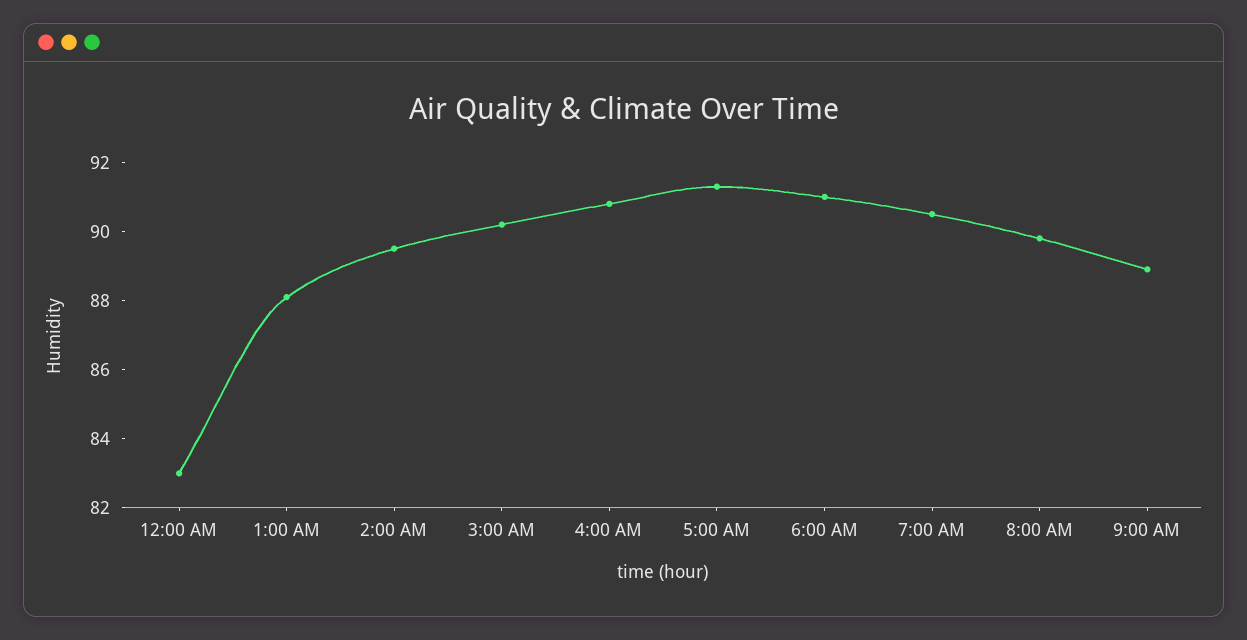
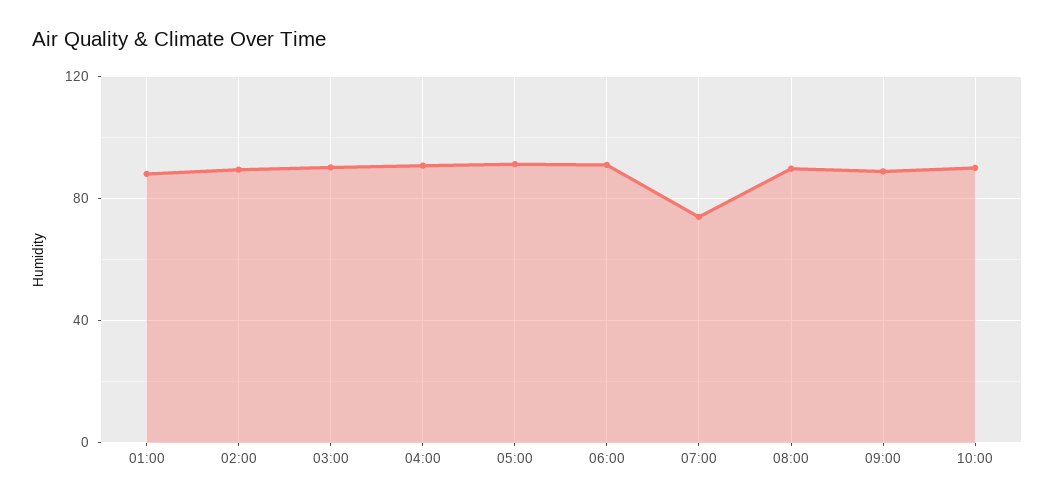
12:00 AM: 83 -> none
7:00 AM: 90.5 -> 75
10:00: none -> 90

